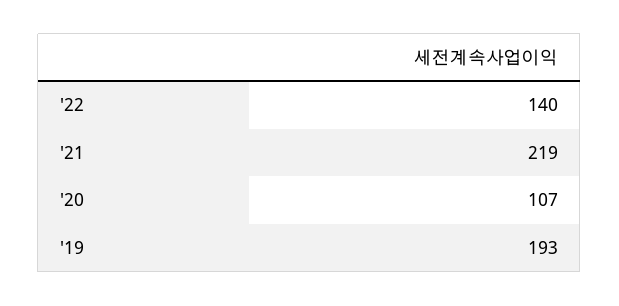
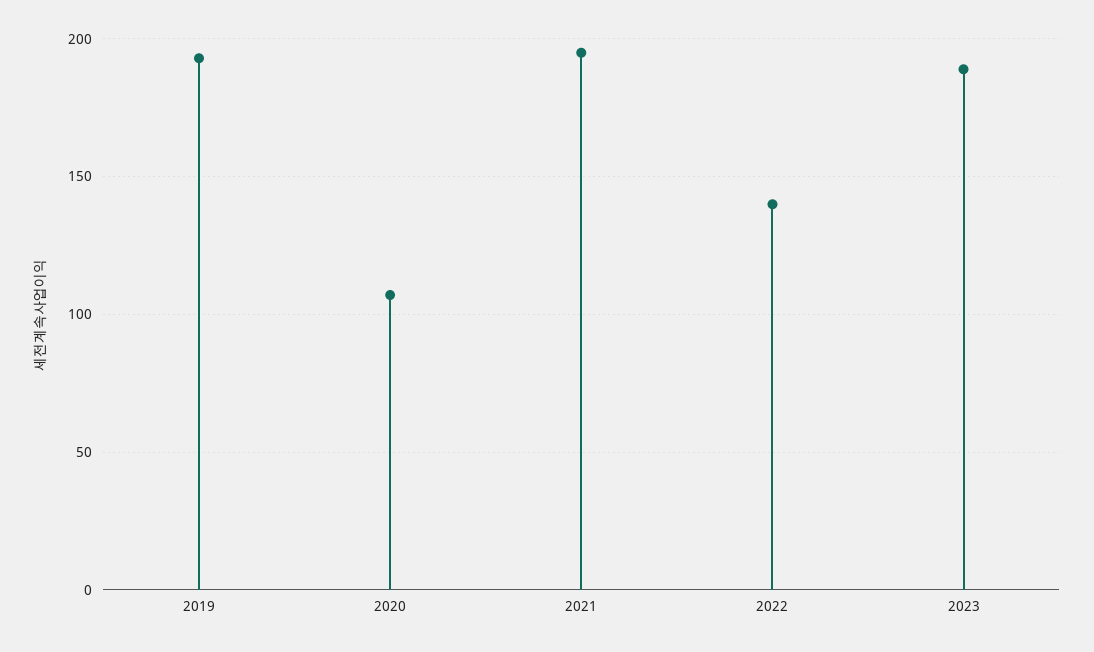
'21: 219 -> 195
2023: none -> 190

